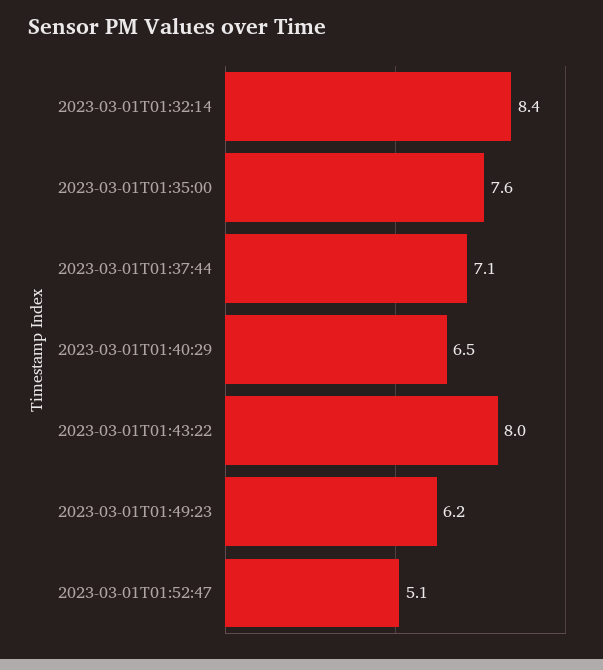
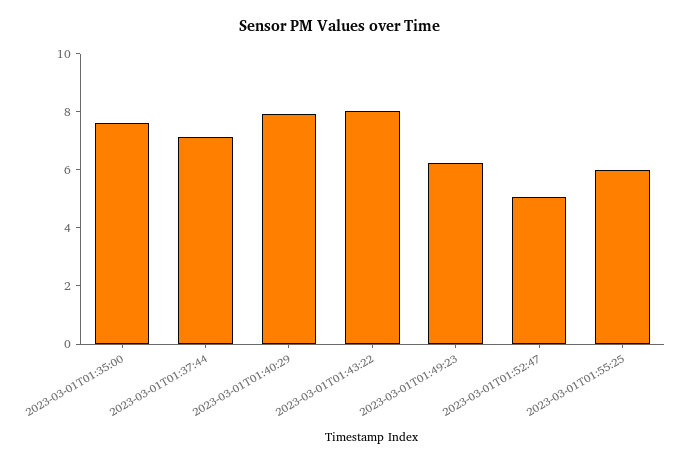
2023-03-01T01:32:14: 8.4 -> none
2023-03-01T01:40:29: 6.5 -> 8
2023-03-01T01:55:25: none -> 6

